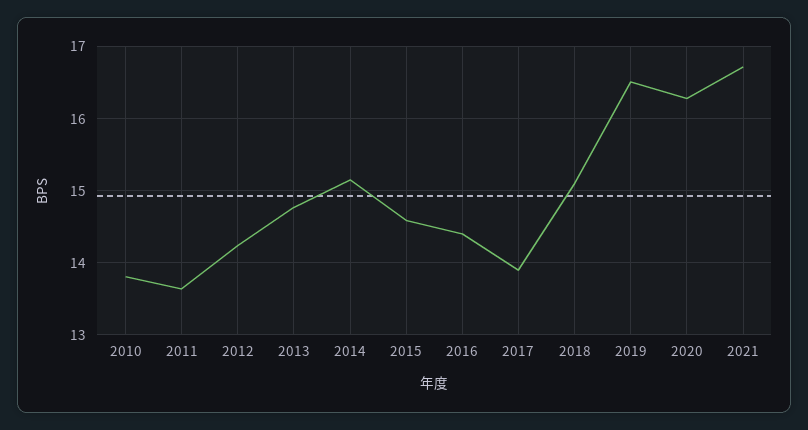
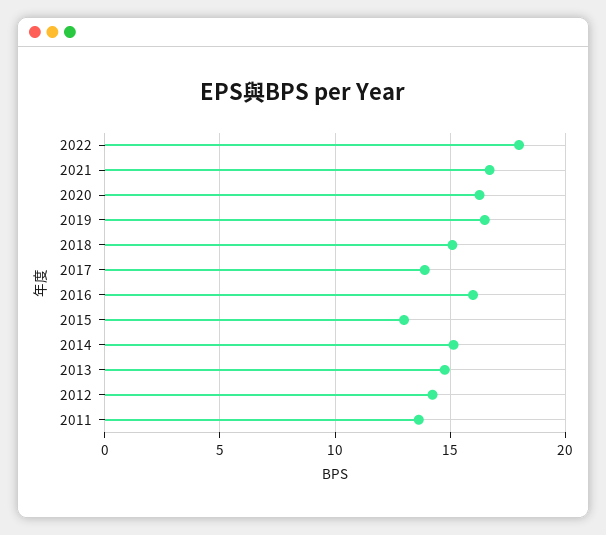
2010: 13.8 -> none
2015: 14.6 -> 13
2016: 14.4 -> 16
2022: none -> 18

